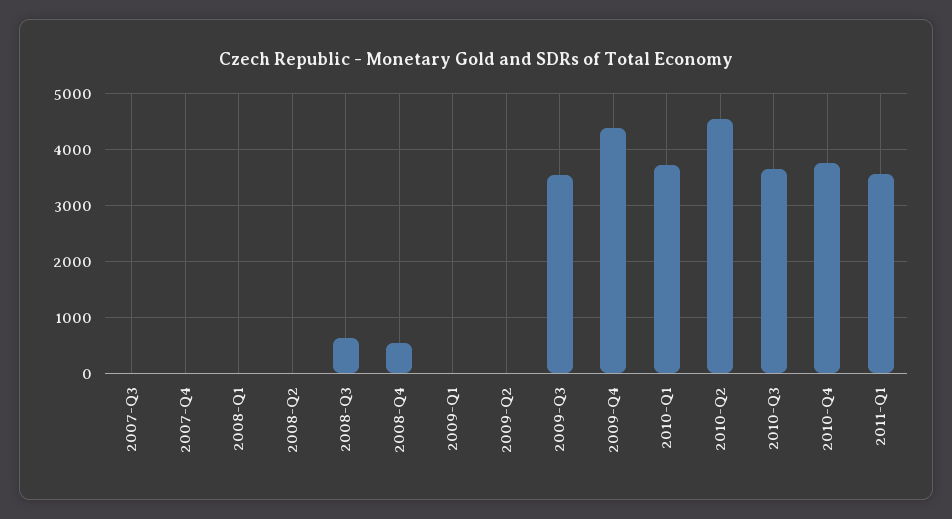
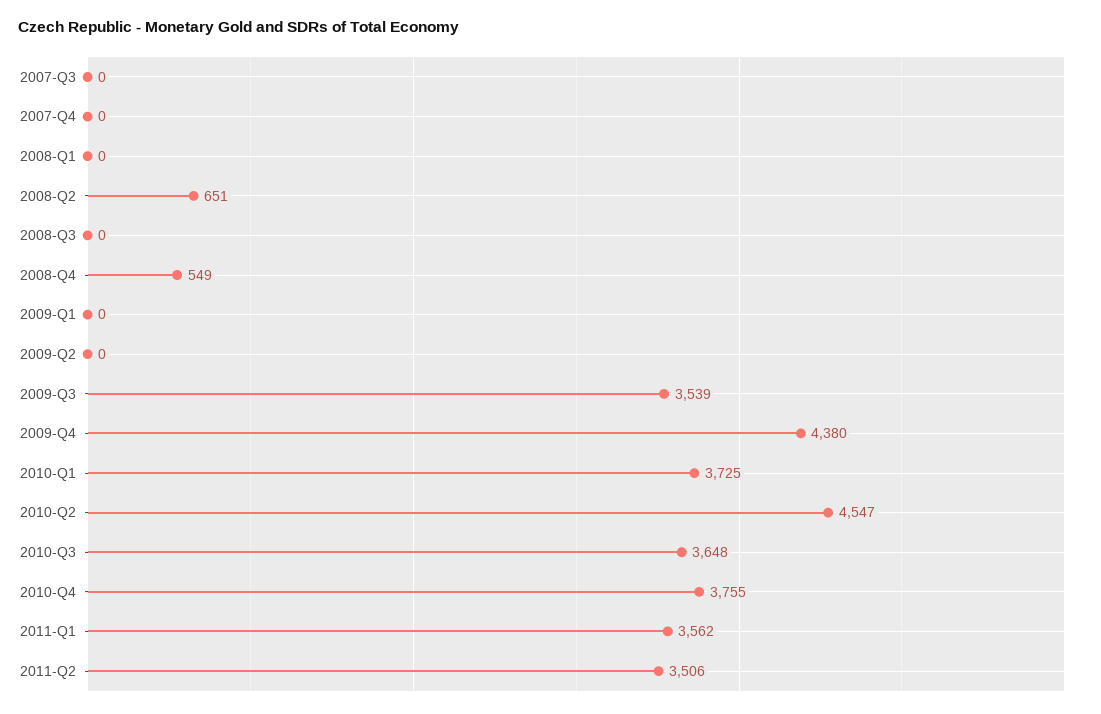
2008-Q2: 0 -> 651
2008-Q3: 600 -> 0
2011-Q2: none -> 3506

